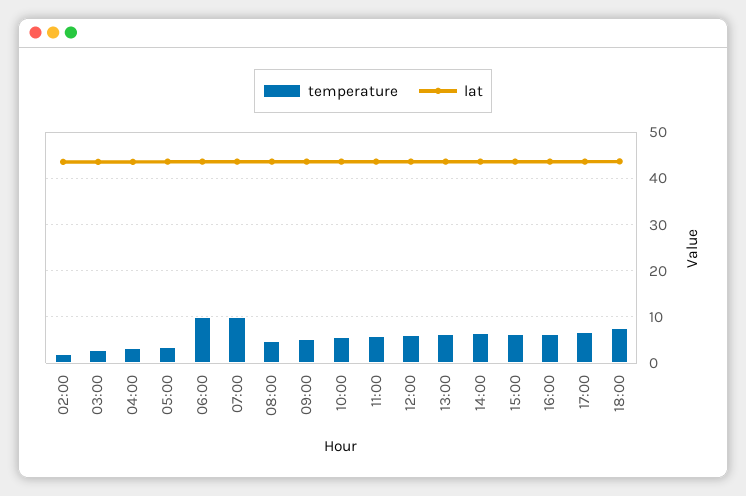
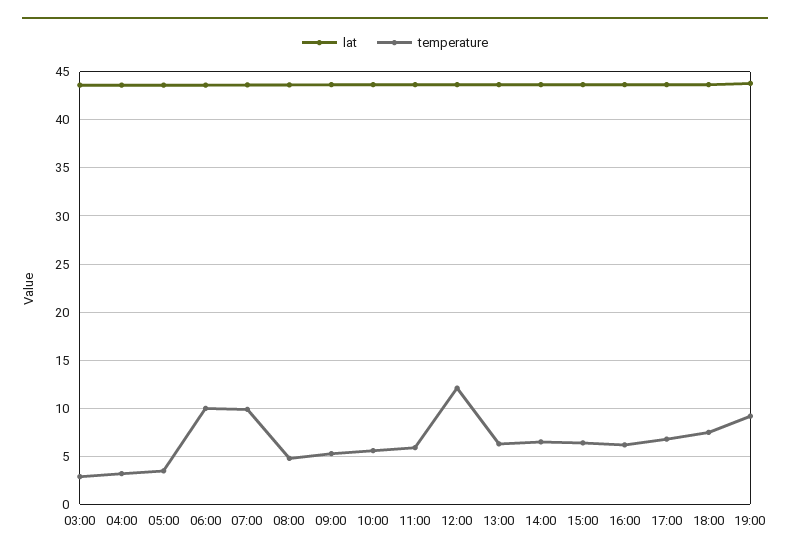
temperature, 02:00: 2 -> none
lat, 02:00: 44 -> none
temperature, 12:00: 6 -> 12
lat, 19:00: none -> 44
temperature, 19:00: none -> 9

